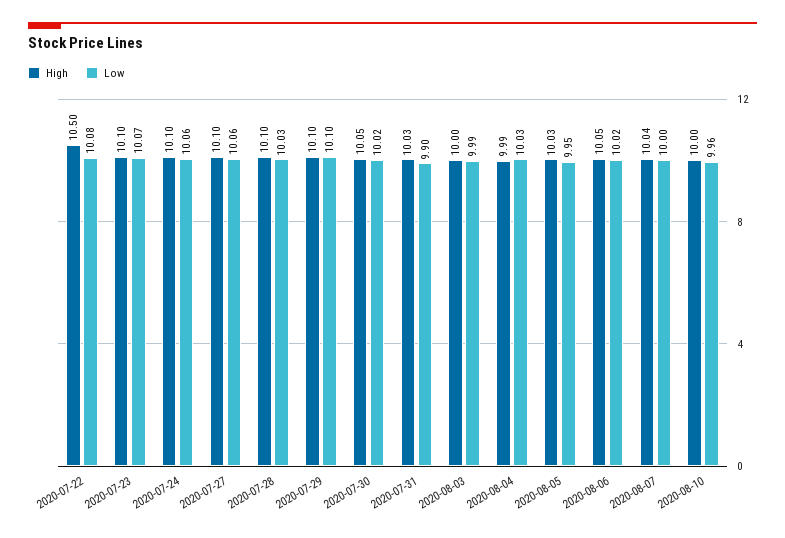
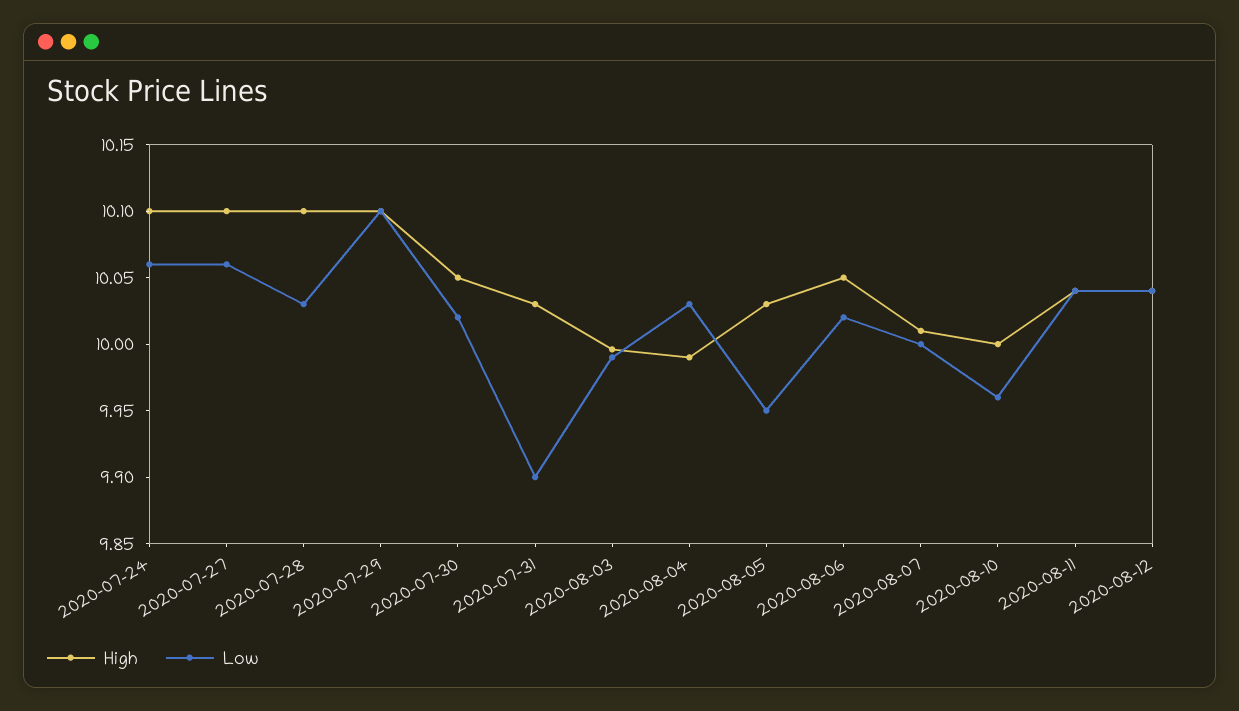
High, 2020-07-22: 10.5 -> none
Low, 2020-07-22: 10.08 -> none
High, 2020-07-23: 10.1 -> none
Low, 2020-07-23: 10.07 -> none
High, 2020-08-07: 10.04 -> 10.01
High, 2020-08-11: none -> 10.04
Low, 2020-08-11: none -> 10.04
High, 2020-08-12: none -> 10.04
Low, 2020-08-12: none -> 10.04

